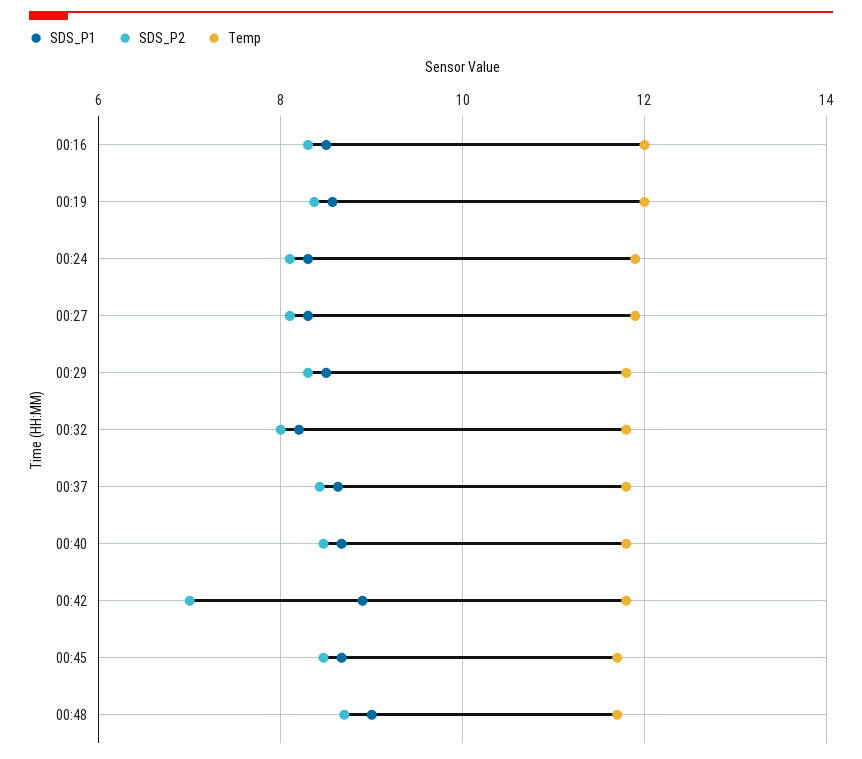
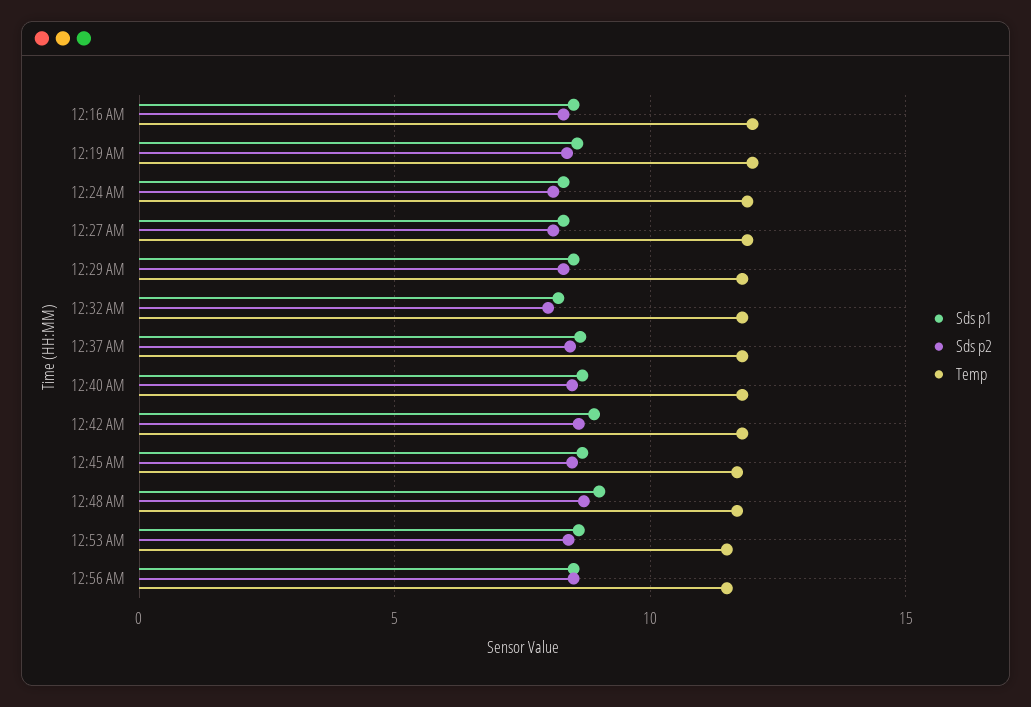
SDS_P2, 00:42: 7 -> 8.5
SDS_P1, 12:53 AM: none -> 8.5
SDS_P2, 12:53 AM: none -> 8.5
Temp, 12:53 AM: none -> 11.5
SDS_P1, 12:56 AM: none -> 8.5
SDS_P2, 12:56 AM: none -> 8.5
Temp, 12:56 AM: none -> 11.5

